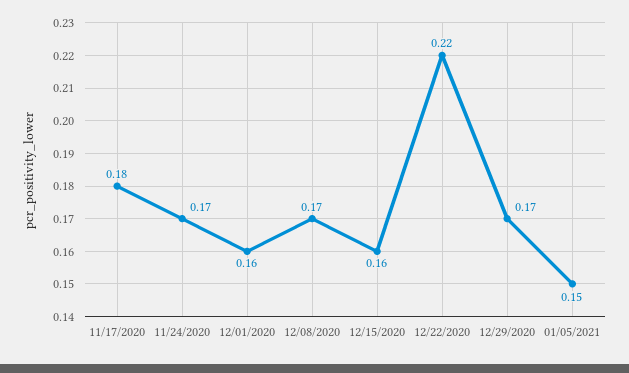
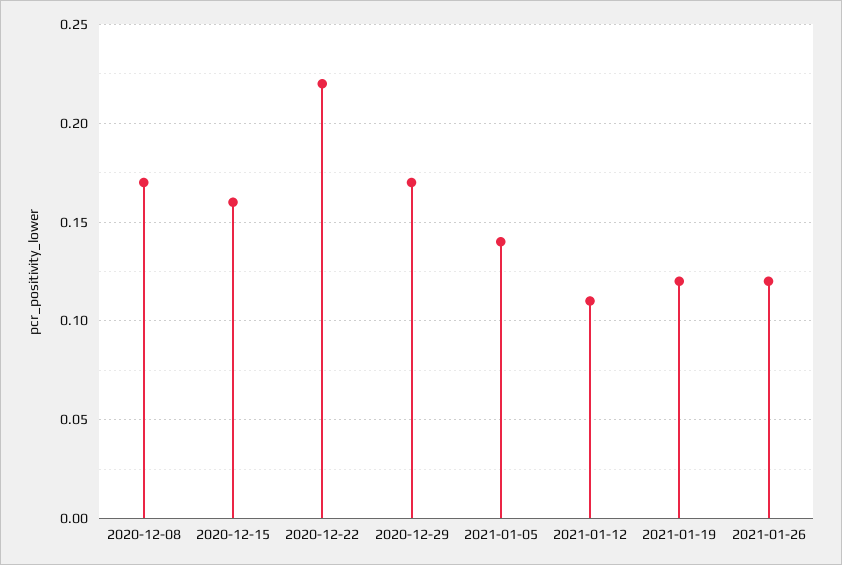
11/17/2020: 0.18 -> none
11/24/2020: 0.17 -> none
12/01/2020: 0.16 -> none
01/05/2021: 0.15 -> 0.14
2021-01-12: none -> 0.11
2021-01-19: none -> 0.12
2021-01-26: none -> 0.12

